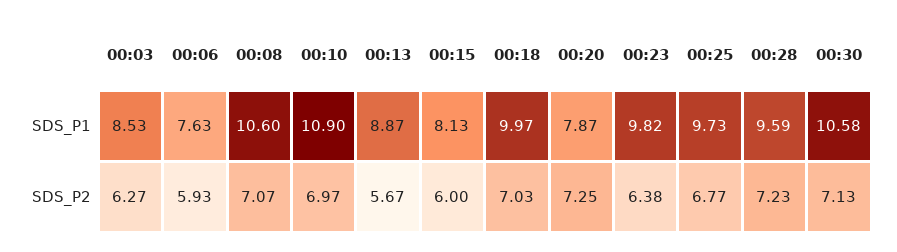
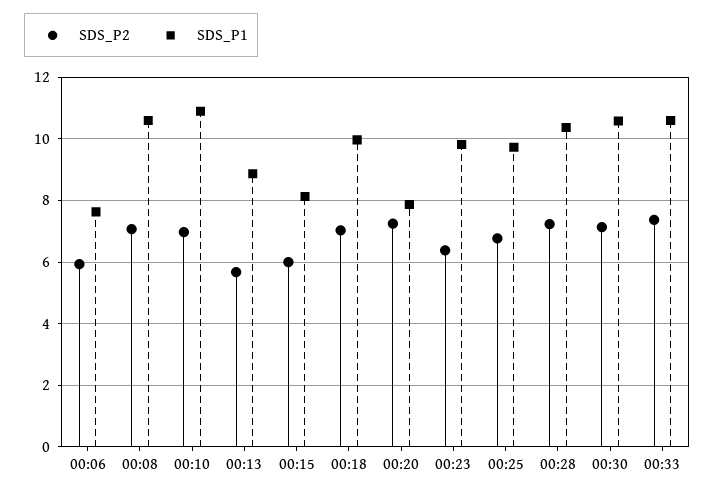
SDS_P1, 00:03: 8.53 -> none
SDS_P1, 00:28: 9.59 -> 10.4
SDS_P2, 00:03: 6.27 -> none
SDS_P2, 00:33: none -> 7.4
SDS_P1, 00:33: none -> 10.6

